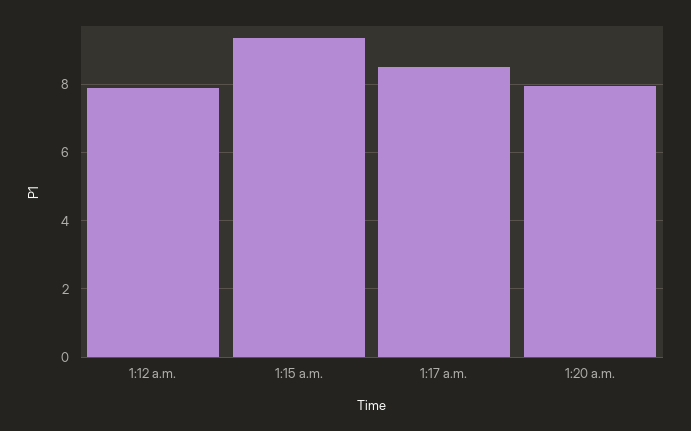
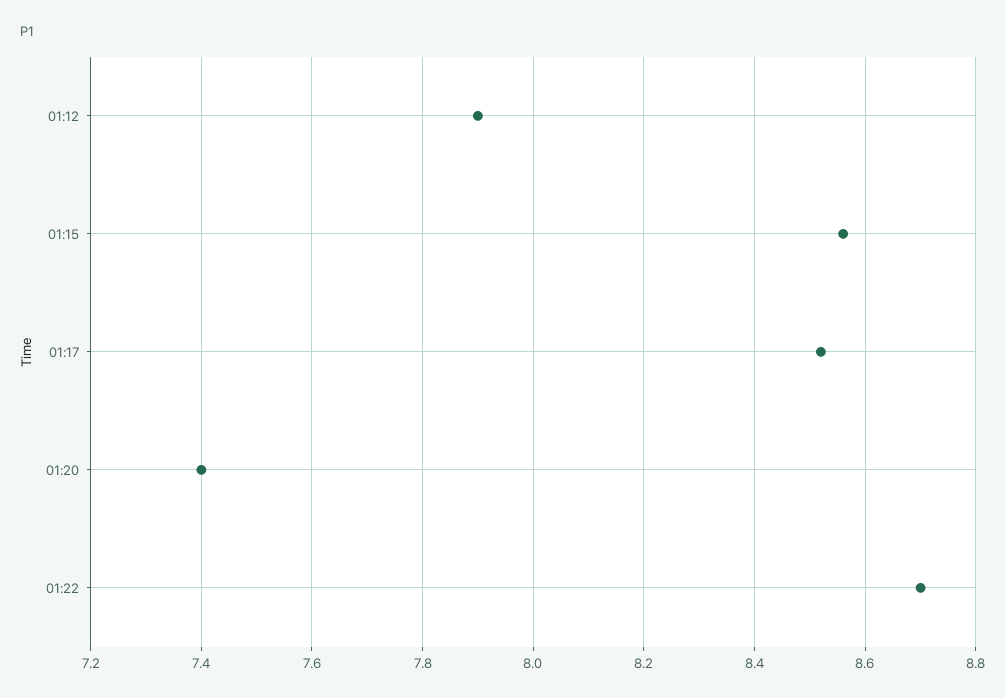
1:15 a.m.: 9.4 -> 8.55
1:20 a.m.: 8 -> 7.4
01:22: none -> 8.7

